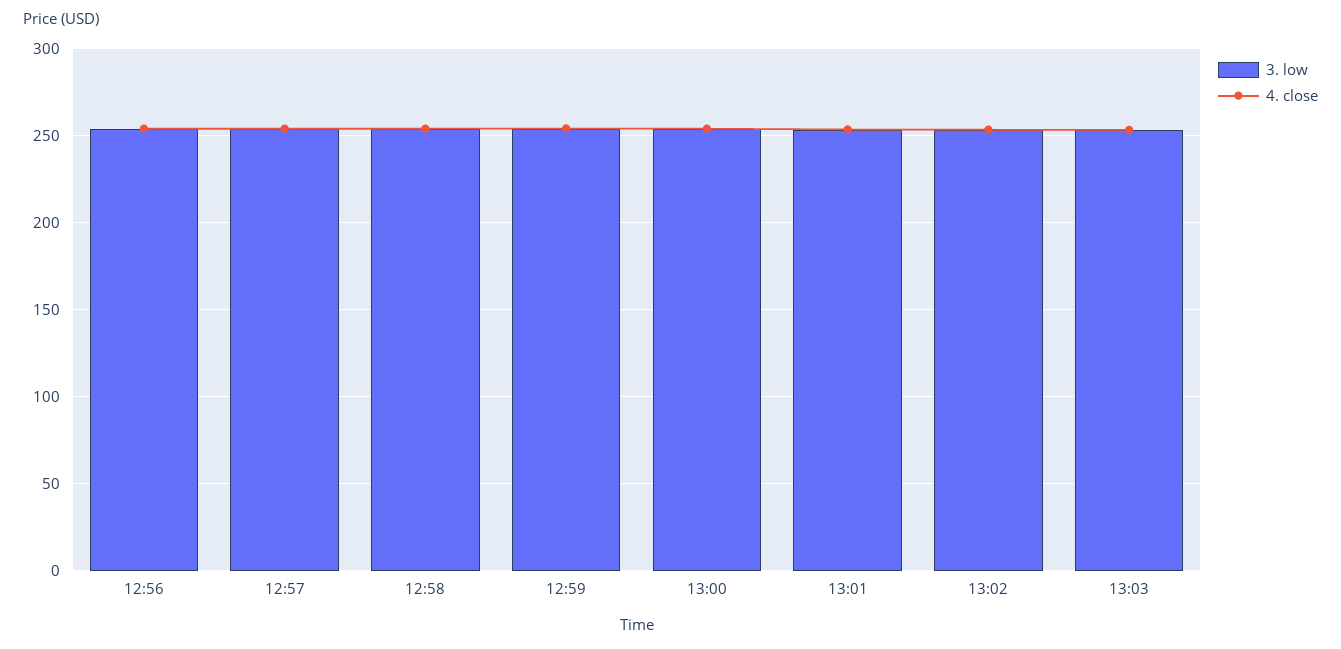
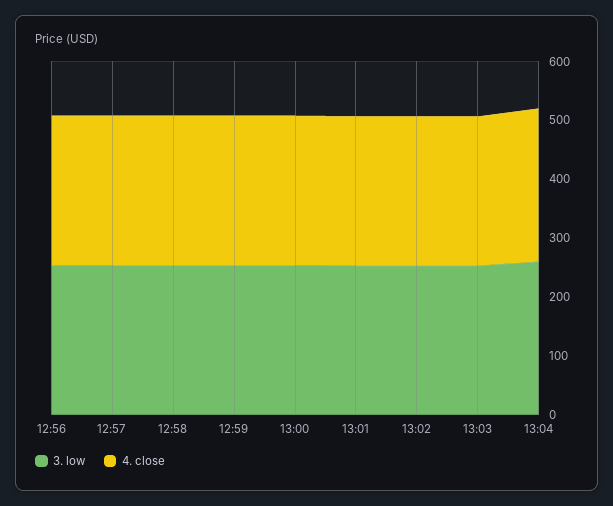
3. low, 13:04: none -> 260
4. close, 13:04: none -> 260

